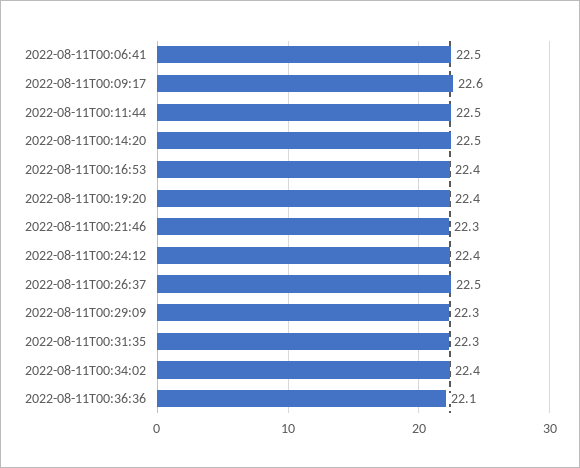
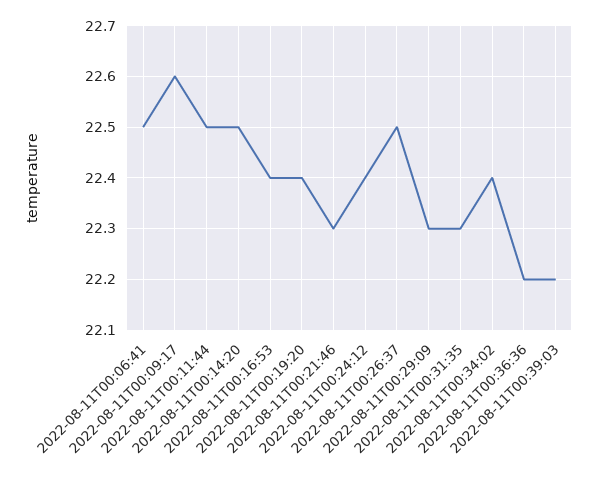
2022-08-11T00:36:36: 22.1 -> 22.2
2022-08-11T00:39:03: none -> 22.2

